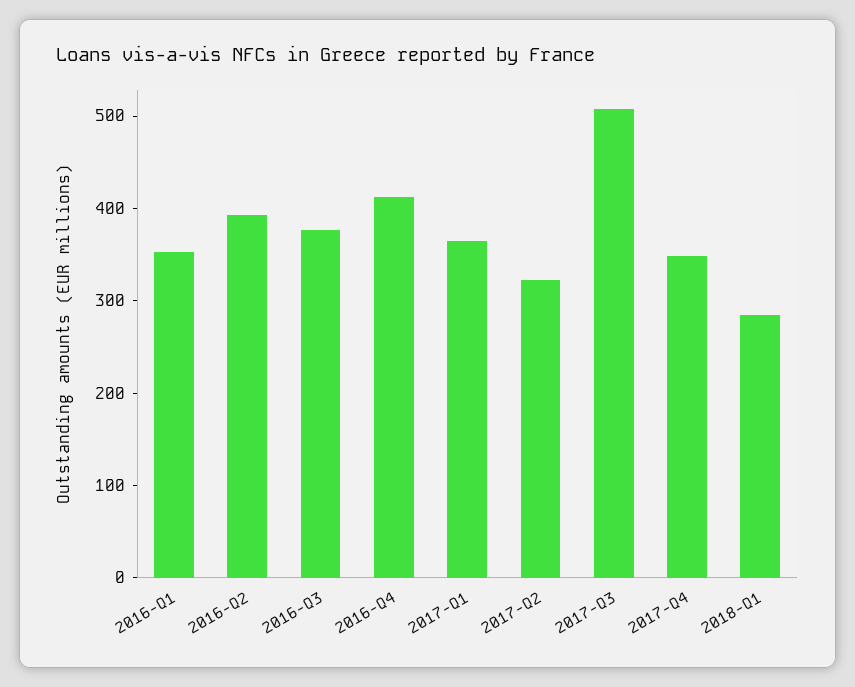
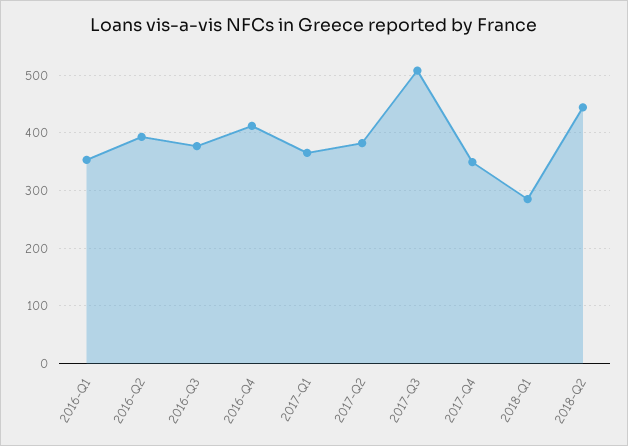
2017-Q2: 320 -> 380
2018-Q2: none -> 440

